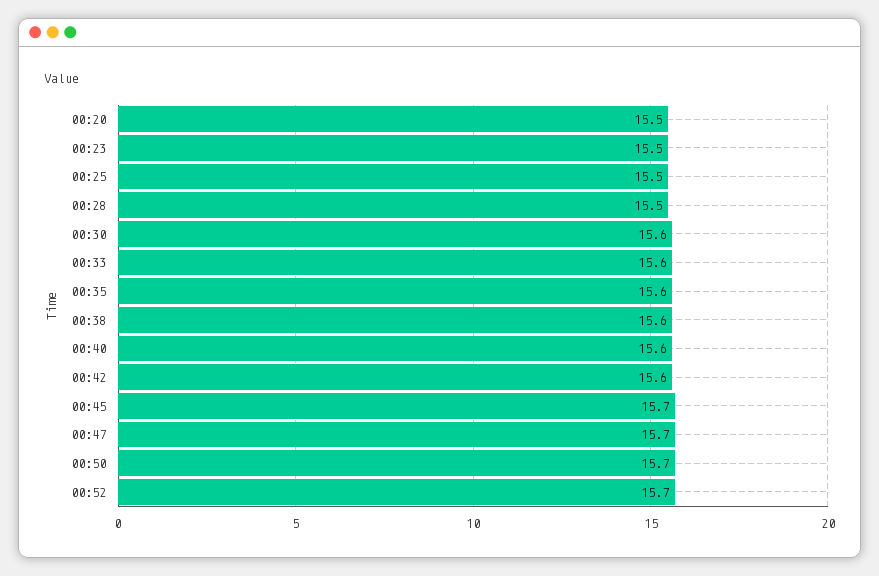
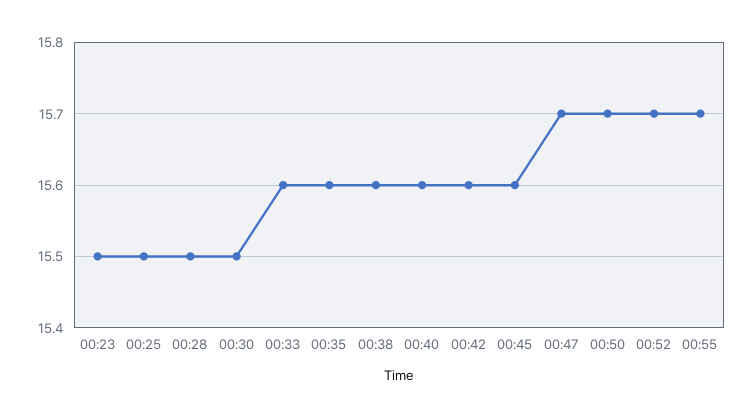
00:20: 15.5 -> none
00:30: 15.6 -> 15.5
00:45: 15.7 -> 15.6
00:55: none -> 15.7

